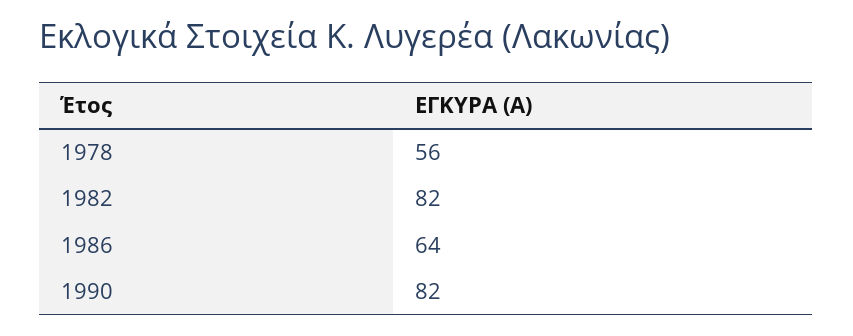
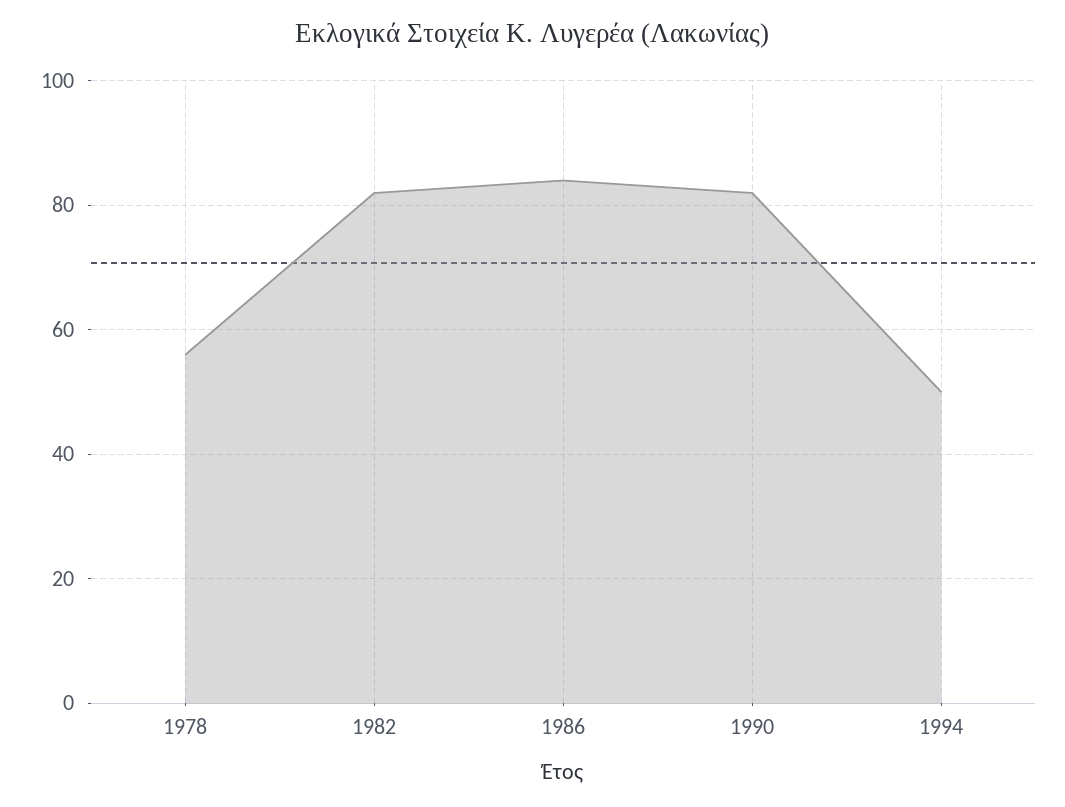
1986: 64 -> 85
1994: none -> 50

